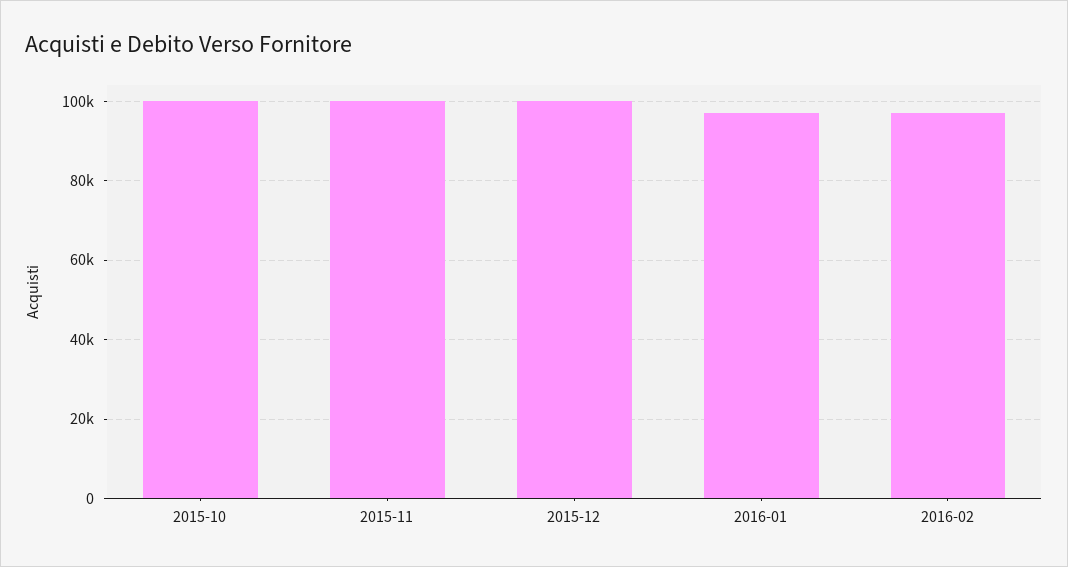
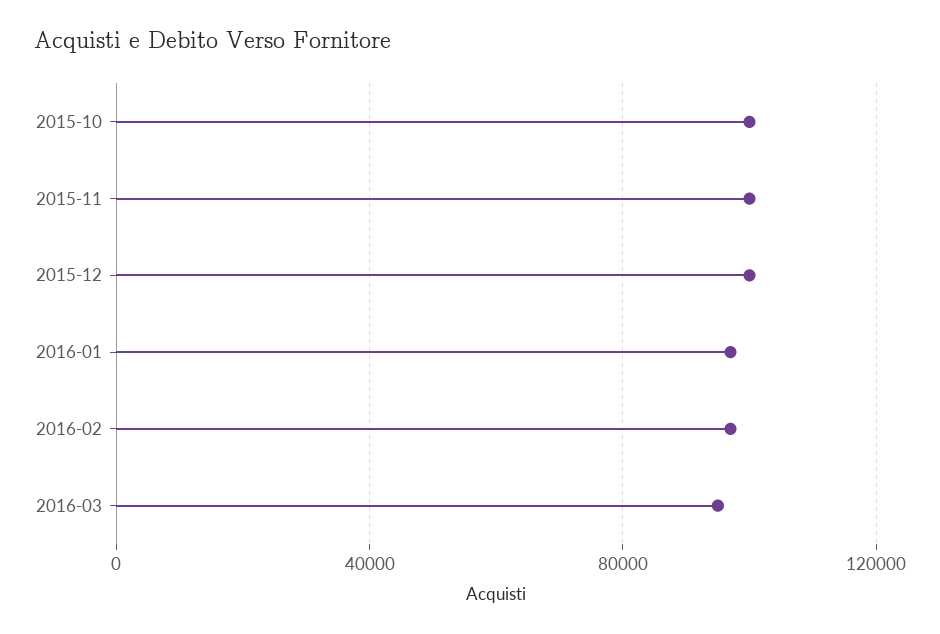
2016-03: none -> 95000

